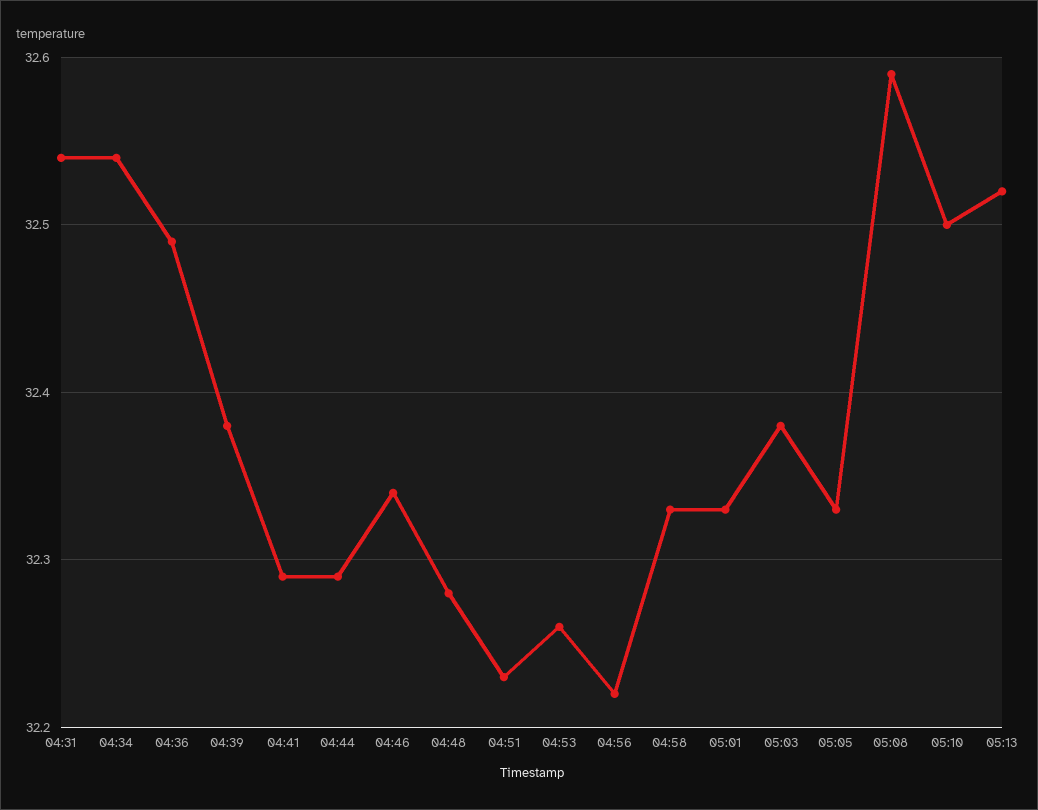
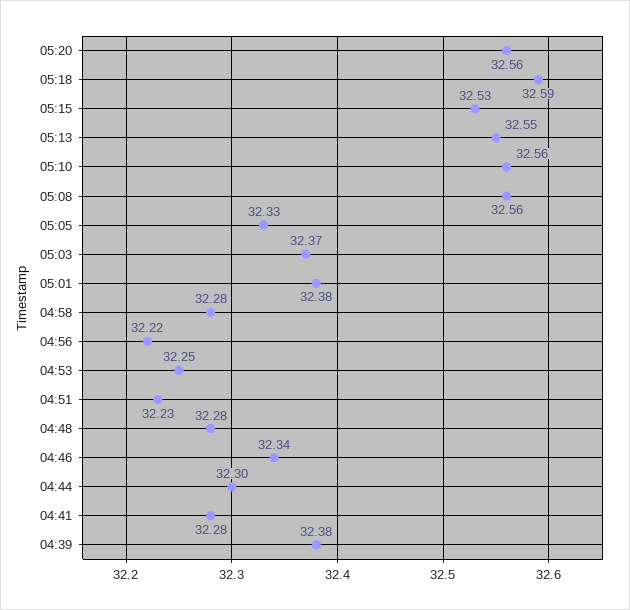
04:31: 32.54 -> none
04:34: 32.54 -> none
04:36: 32.49 -> none
04:41: 32.29 -> 32.28
04:44: 32.29 -> 32.3
04:53: 32.26 -> 32.25
04:58: 32.33 -> 32.28
05:01: 32.33 -> 32.38
05:03: 32.38 -> 32.37
05:08: 32.59 -> 32.56
05:10: 32.5 -> 32.56
05:13: 32.52 -> 32.55
05:20: none -> 32.56
05:18: none -> 32.59
05:15: none -> 32.53

